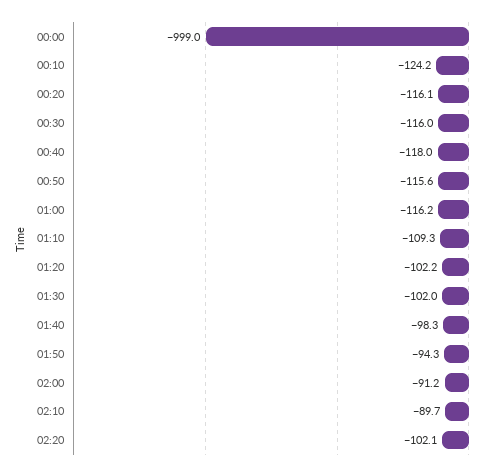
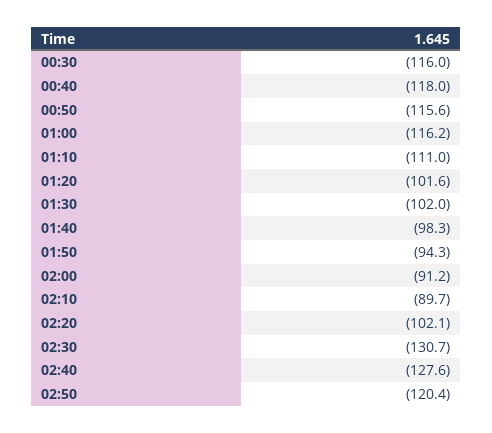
00:00: -999 -> none
00:10: -124.2 -> none
00:20: -116.1 -> none
01:10: -109.3 -> -111
01:20: -102.2 -> -101.6
02:30: none -> -130.7
02:40: none -> -127.6
02:50: none -> -120.4

